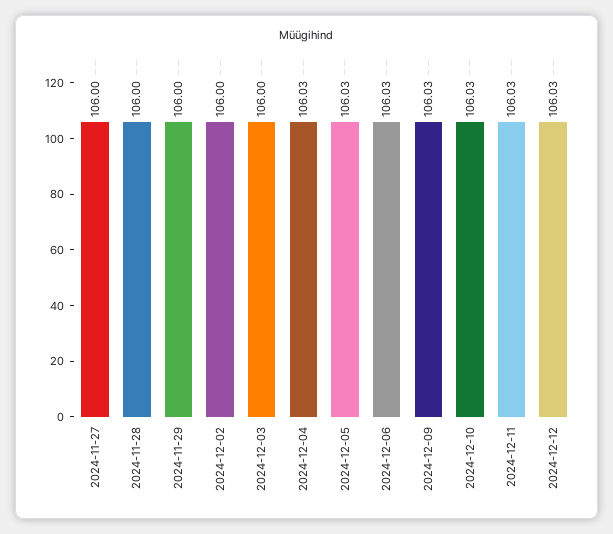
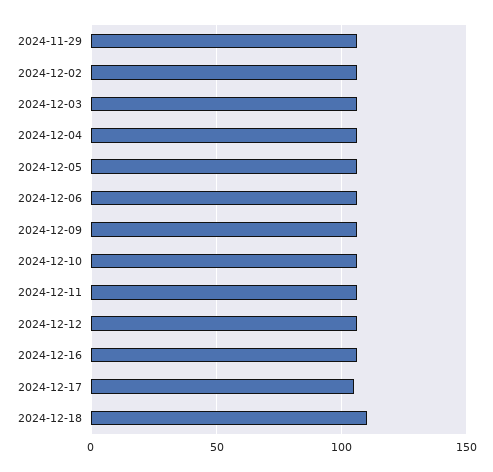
2024-11-27: 106 -> none
2024-11-28: 106 -> none
2024-12-16: none -> 105
2024-12-17: none -> 105
2024-12-18: none -> 110

